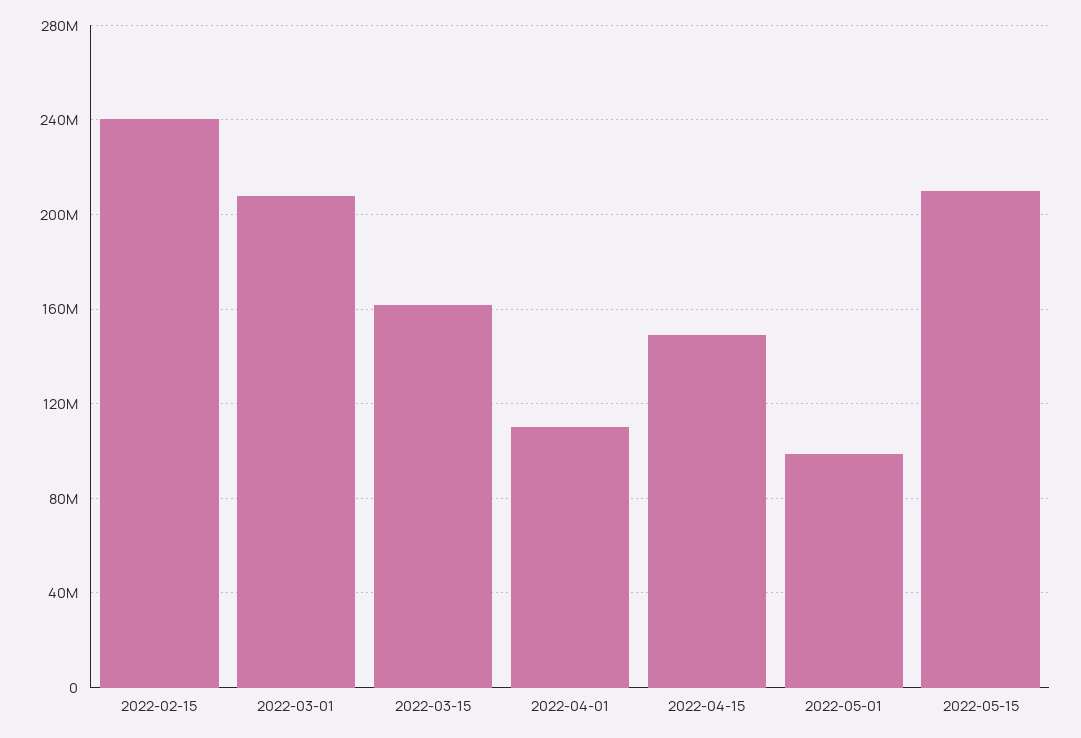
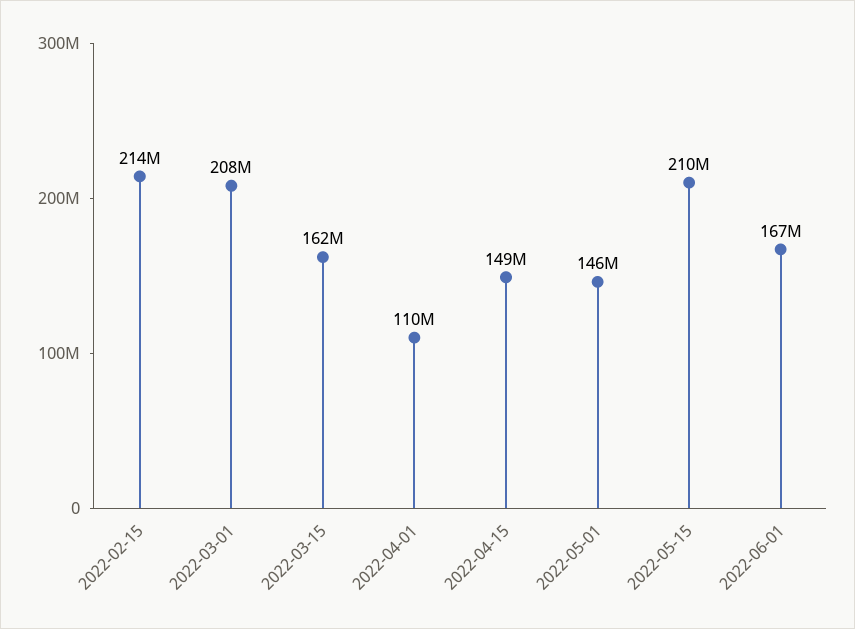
2022-02-15: 240000000 -> 214000000
2022-05-01: 100000000 -> 146000000
2022-06-01: none -> 167000000

